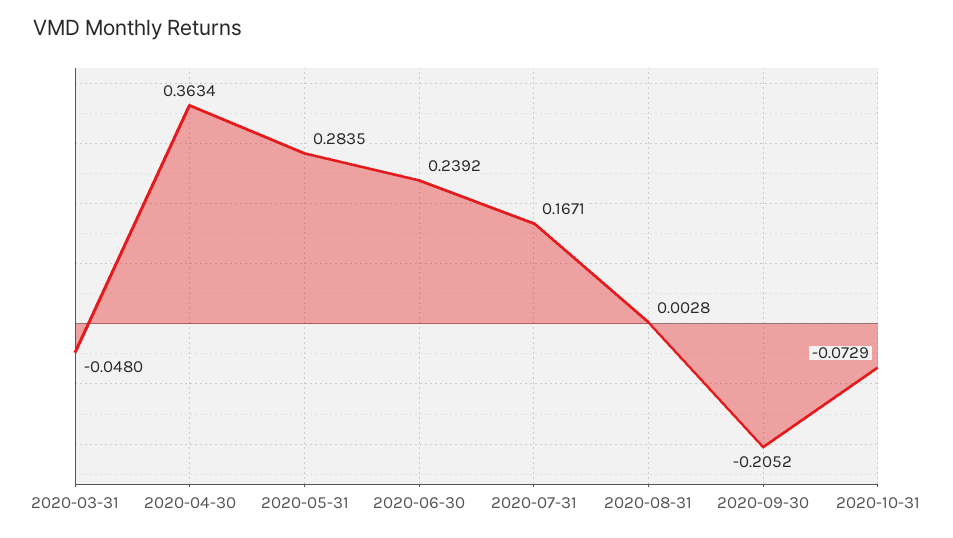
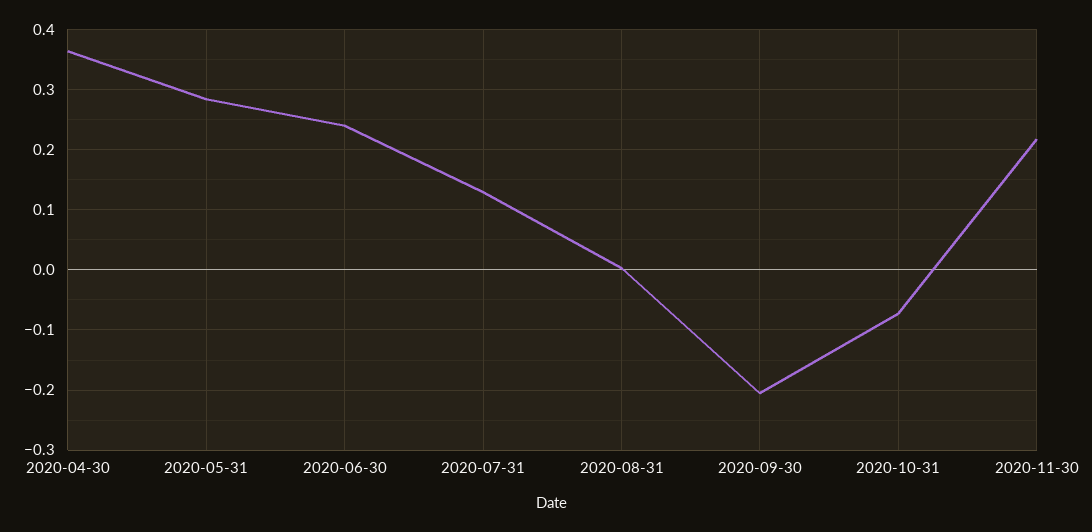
2020-03-31: -0.048 -> none
2020-07-31: 0.1671 -> 0.13
2020-11-30: none -> 0.22

